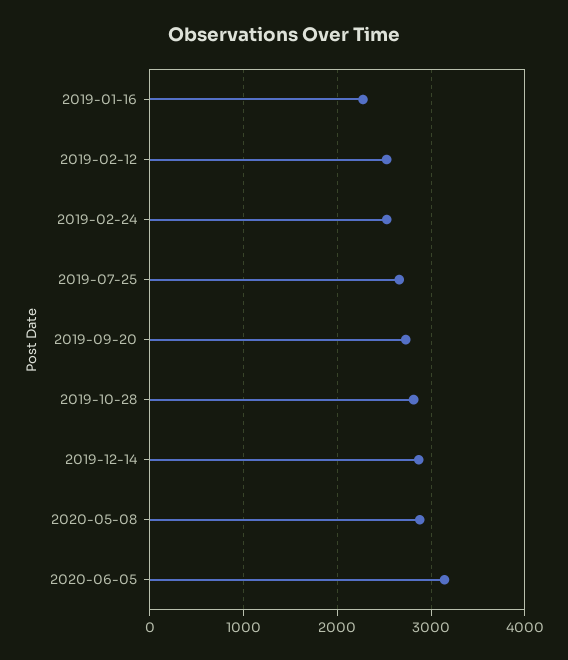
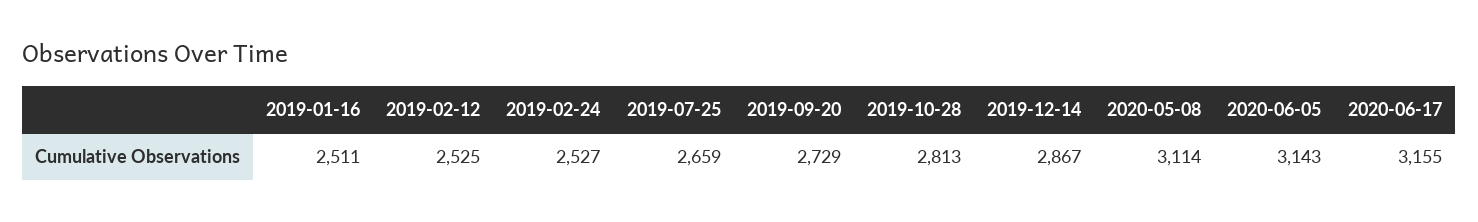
2019-01-16: 2300 -> 2511
2020-05-08: 2900 -> 3114
2020-06-17: none -> 3155

